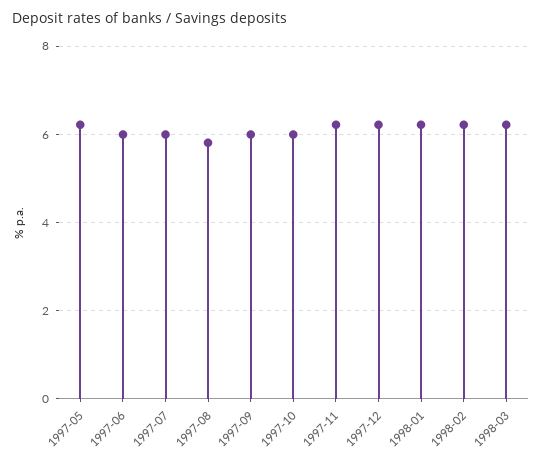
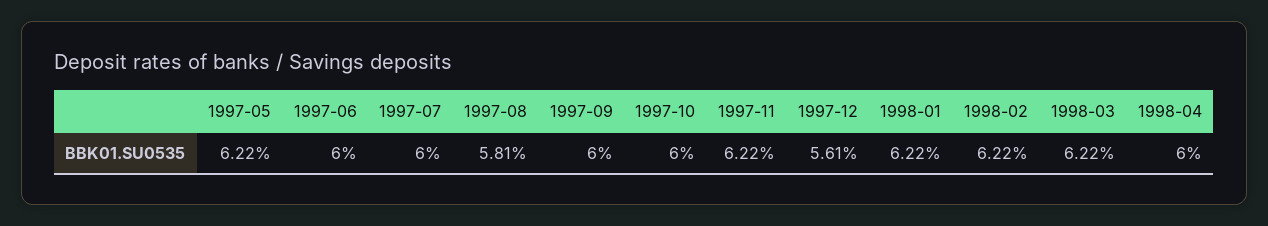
1997-12: 6.2 -> 5.61
1998-04: none -> 6

